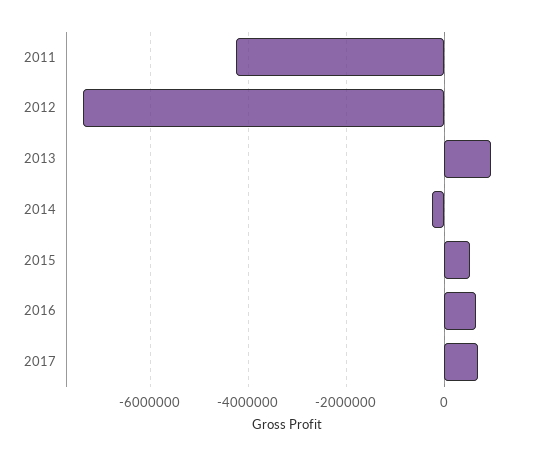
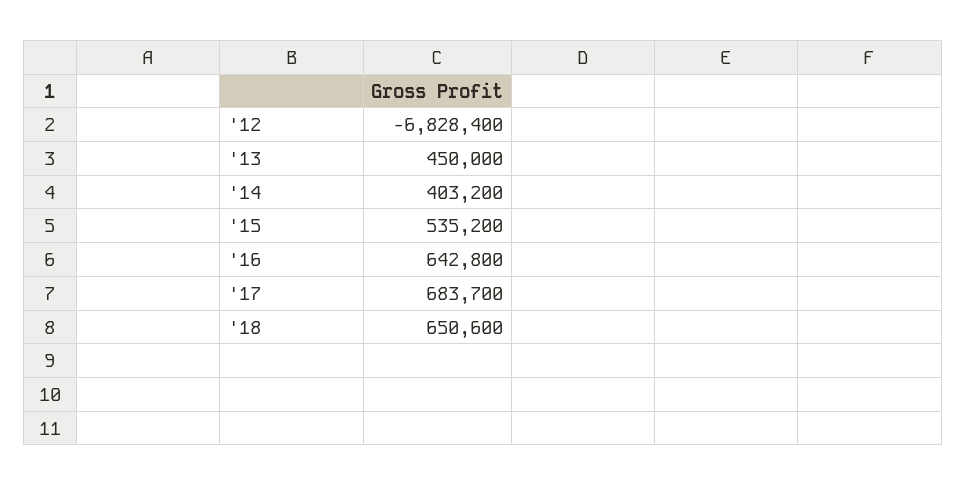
2011: -4200000 -> none
2012: -7400000 -> -6828400
2013: 1000000 -> 450000
2014: -200000 -> 403200
'18: none -> 650600

